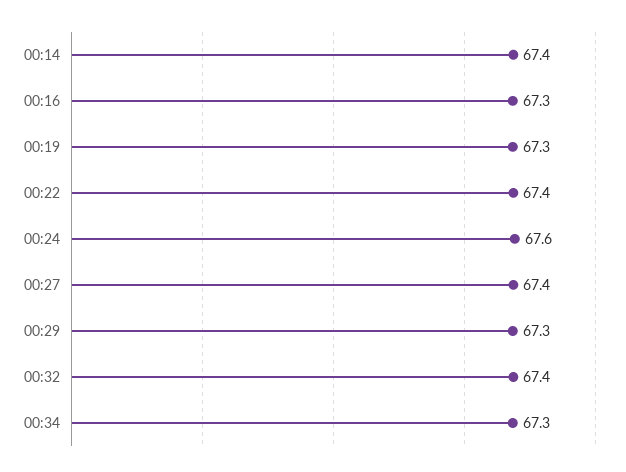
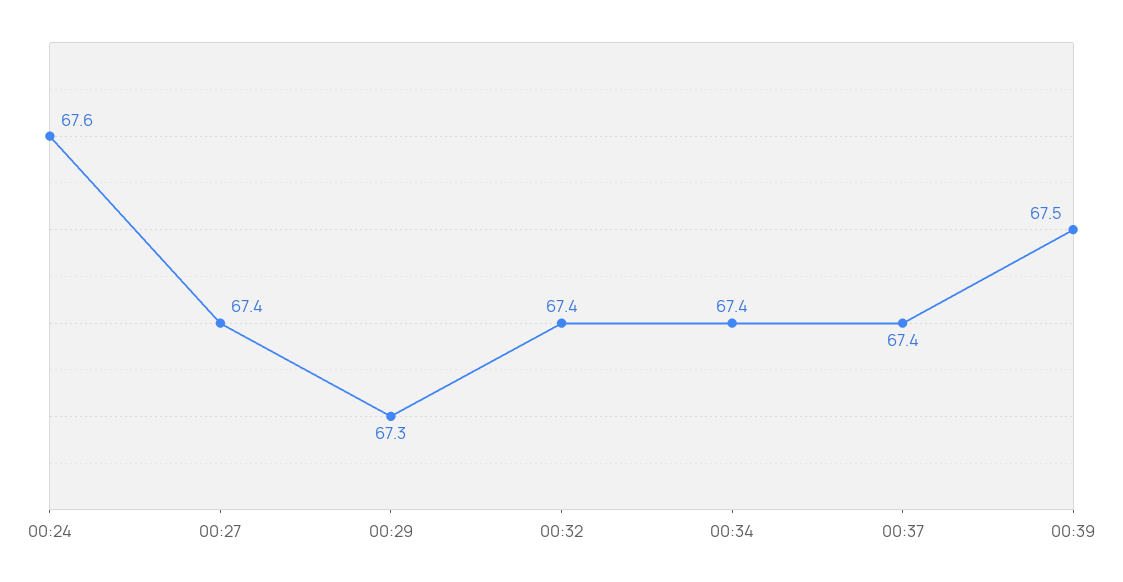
00:14: 67.4 -> none
00:16: 67.3 -> none
00:19: 67.3 -> none
00:22: 67.4 -> none
00:34: 67.3 -> 67.4
00:37: none -> 67.4
00:39: none -> 67.5

